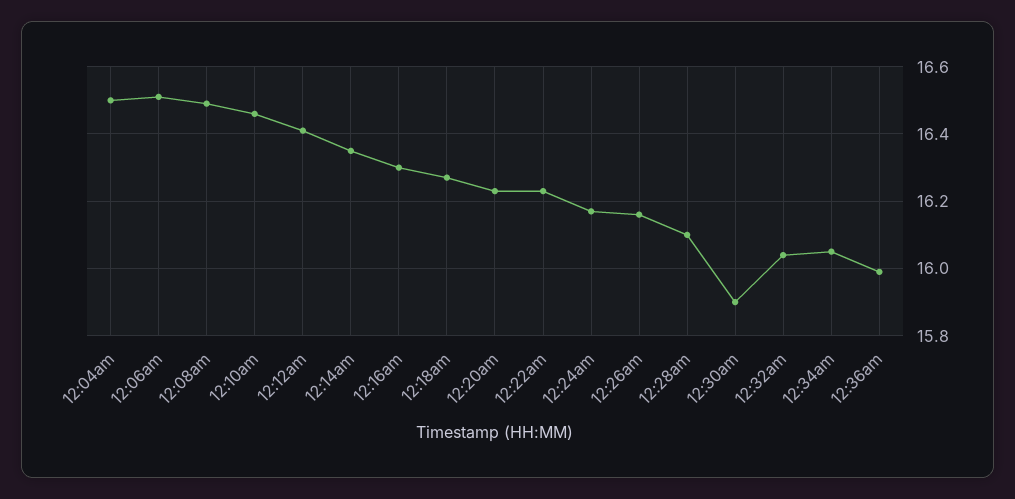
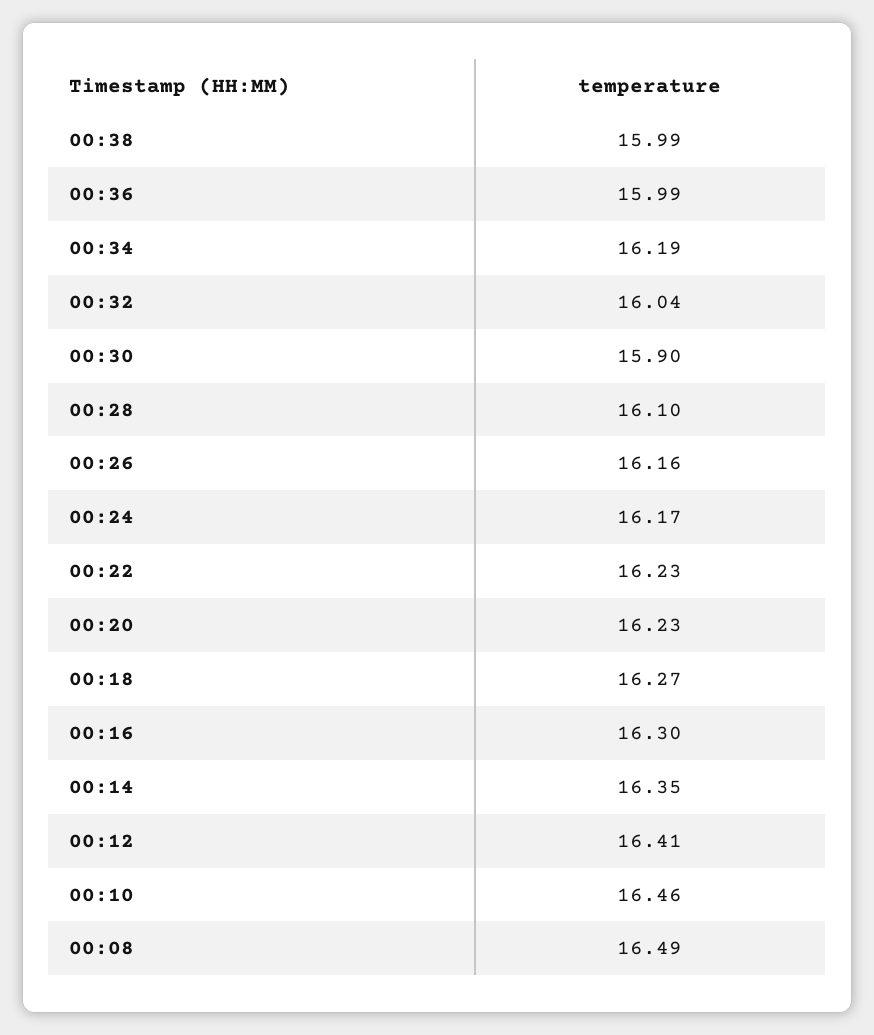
12:04am: 16.5 -> none
12:06am: 16.5 -> none
12:34am: 16.05 -> 16.19
00:38: none -> 15.99

